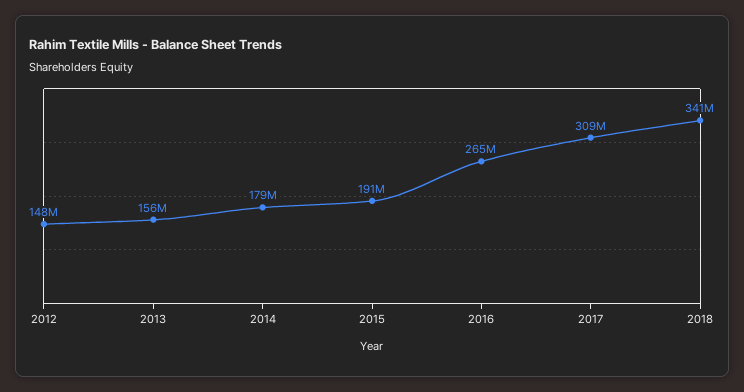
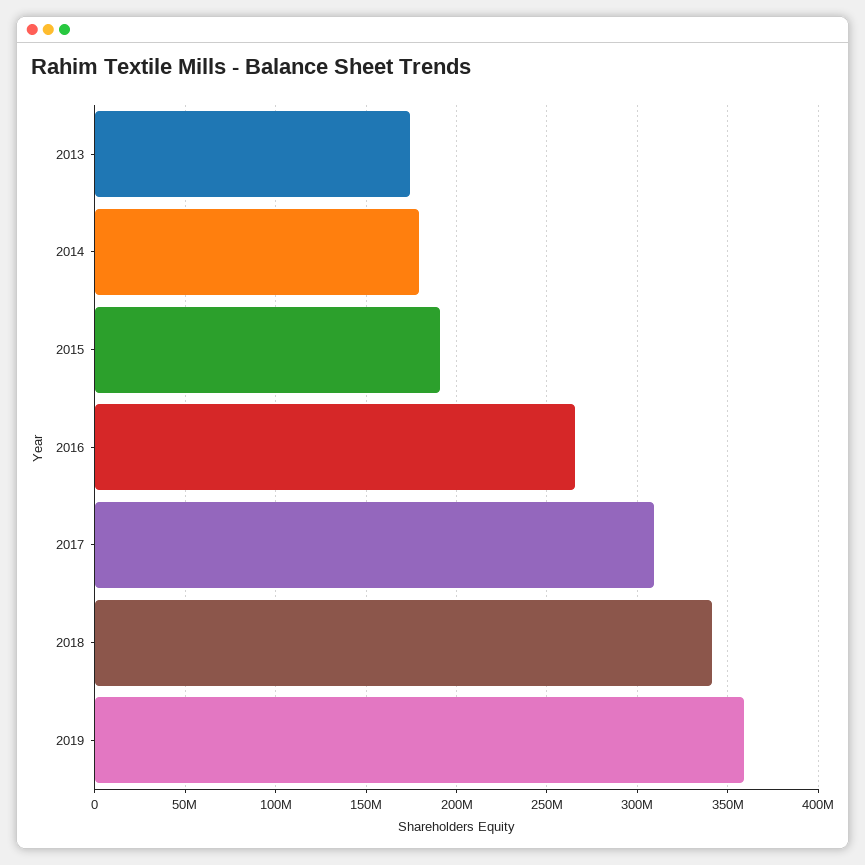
2012: 148000000 -> none
2013: 156000000 -> 175000000
2019: none -> 360000000

